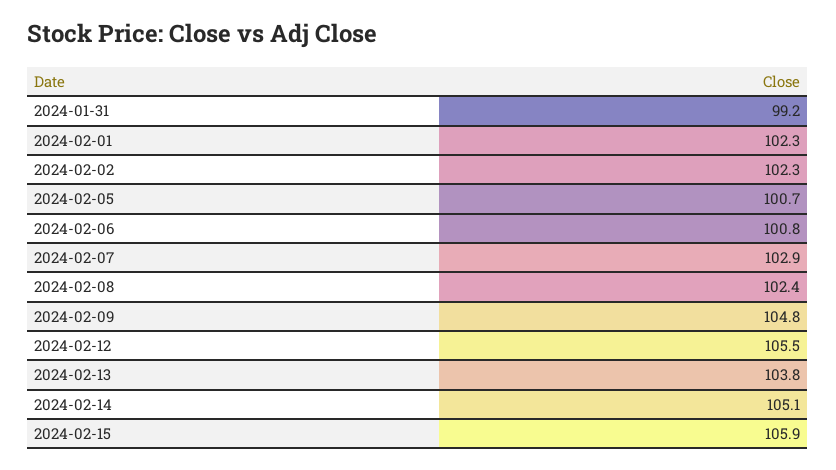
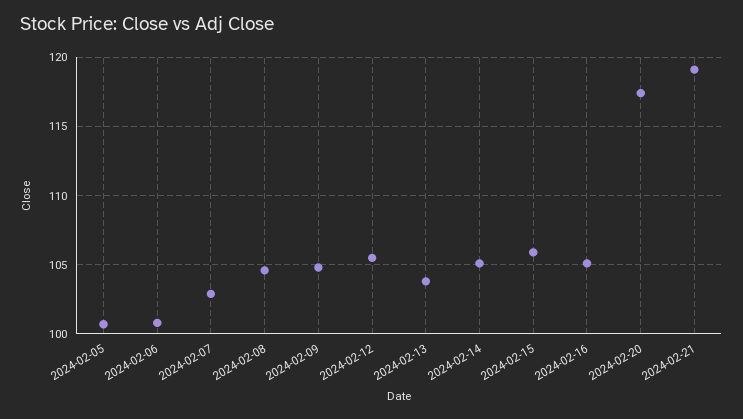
2024-01-31: 99.2 -> none
2024-02-01: 102.3 -> none
2024-02-02: 102.3 -> none
2024-02-08: 102.4 -> 104.5
2024-02-16: none -> 105
2024-02-20: none -> 117.5
2024-02-21: none -> 119

